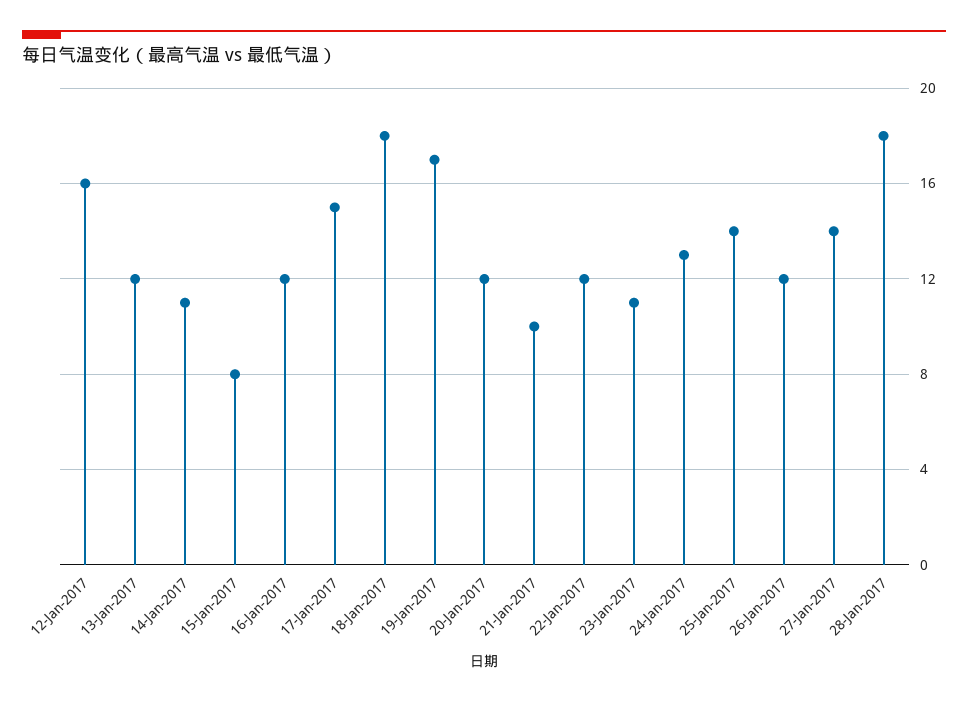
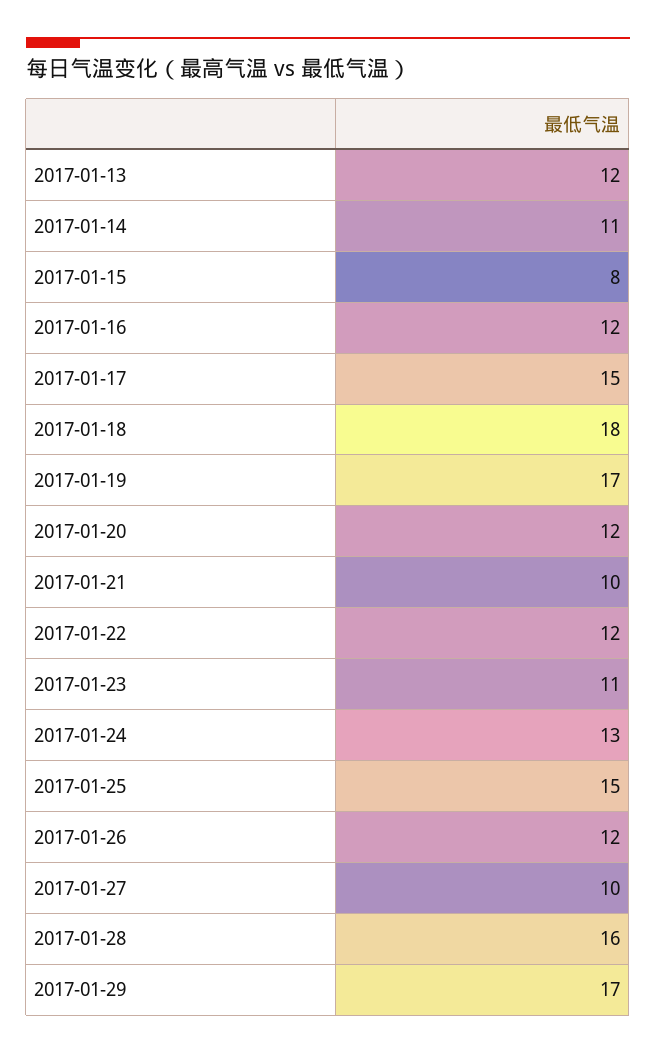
12-Jan-2017: 16 -> none
25-Jan-2017: 14 -> 15
27-Jan-2017: 14 -> 10
28-Jan-2017: 18 -> 16
2017-01-29: none -> 17

